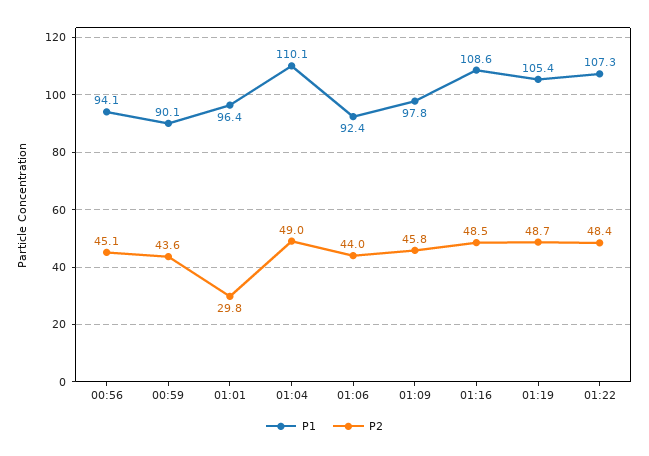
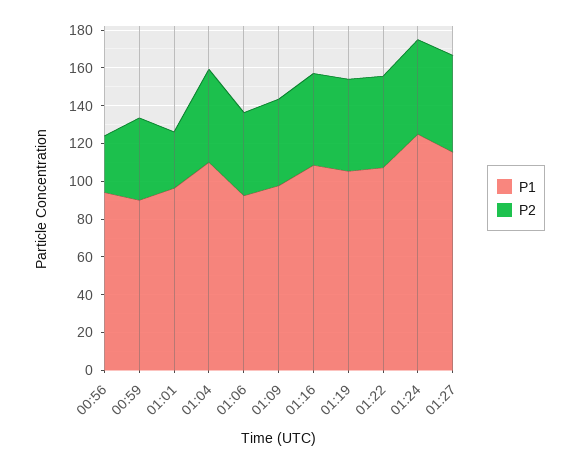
P2, 00:56: 45.1 -> 30
P1, 01:24: none -> 125
P2, 01:24: none -> 50
P1, 01:27: none -> 115
P2, 01:27: none -> 50

